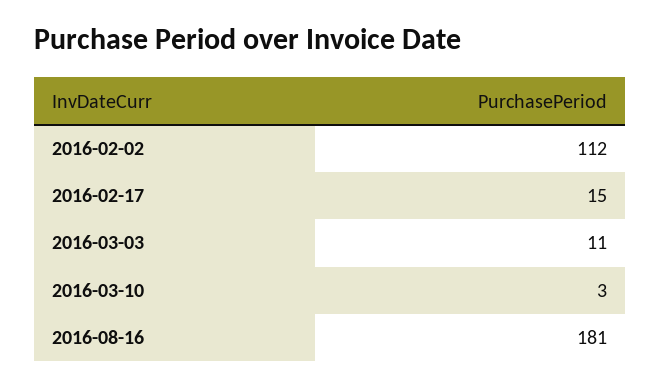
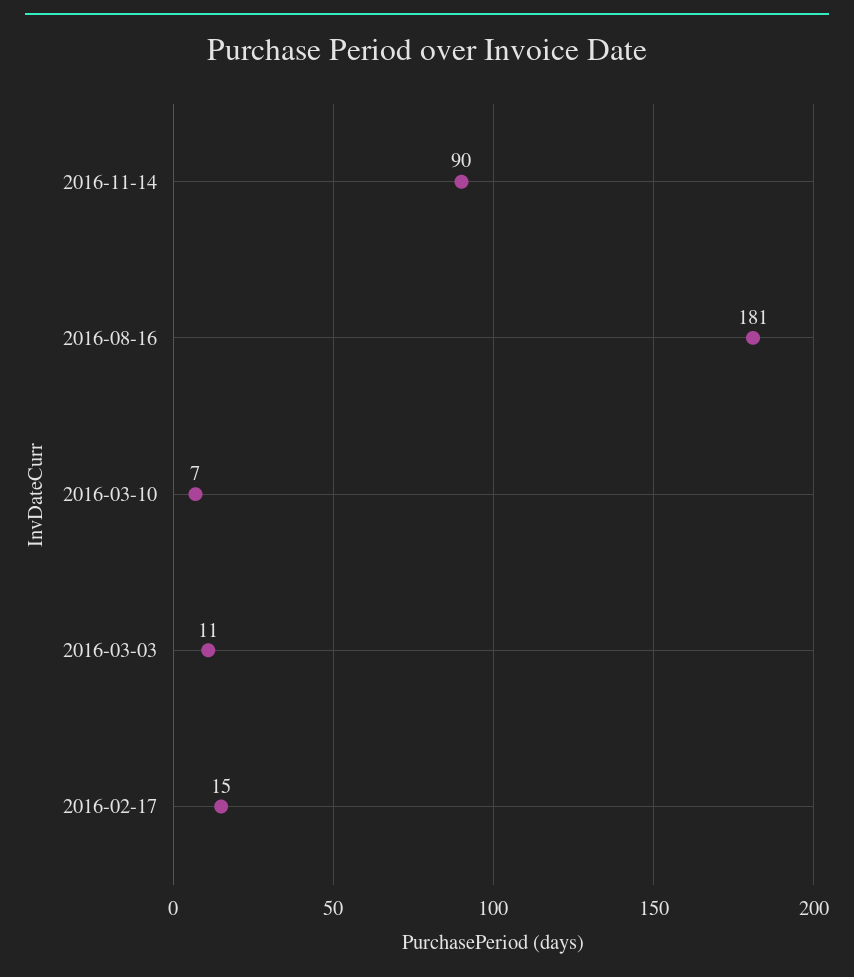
2016-02-02: 112 -> none
2016-03-10: 3 -> 7
2016-11-14: none -> 90

